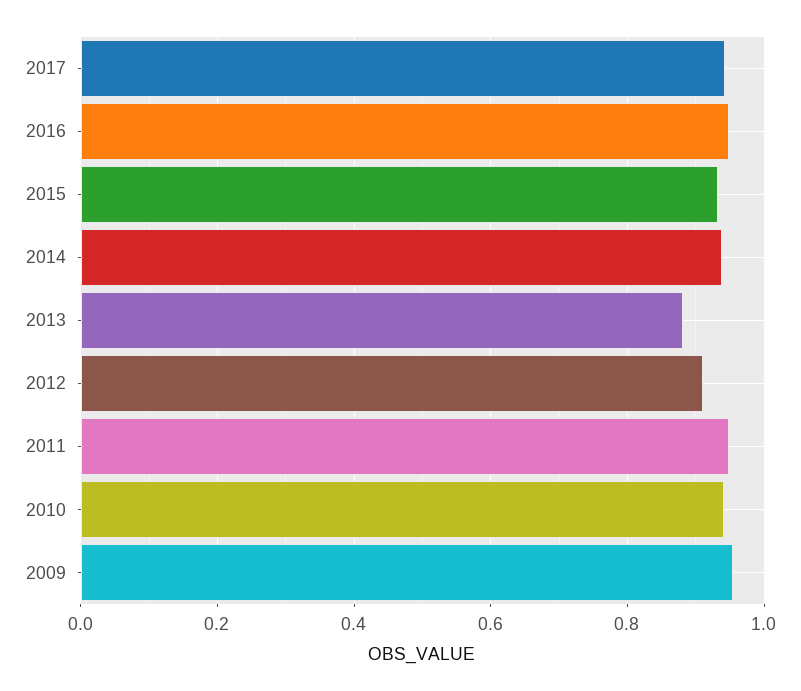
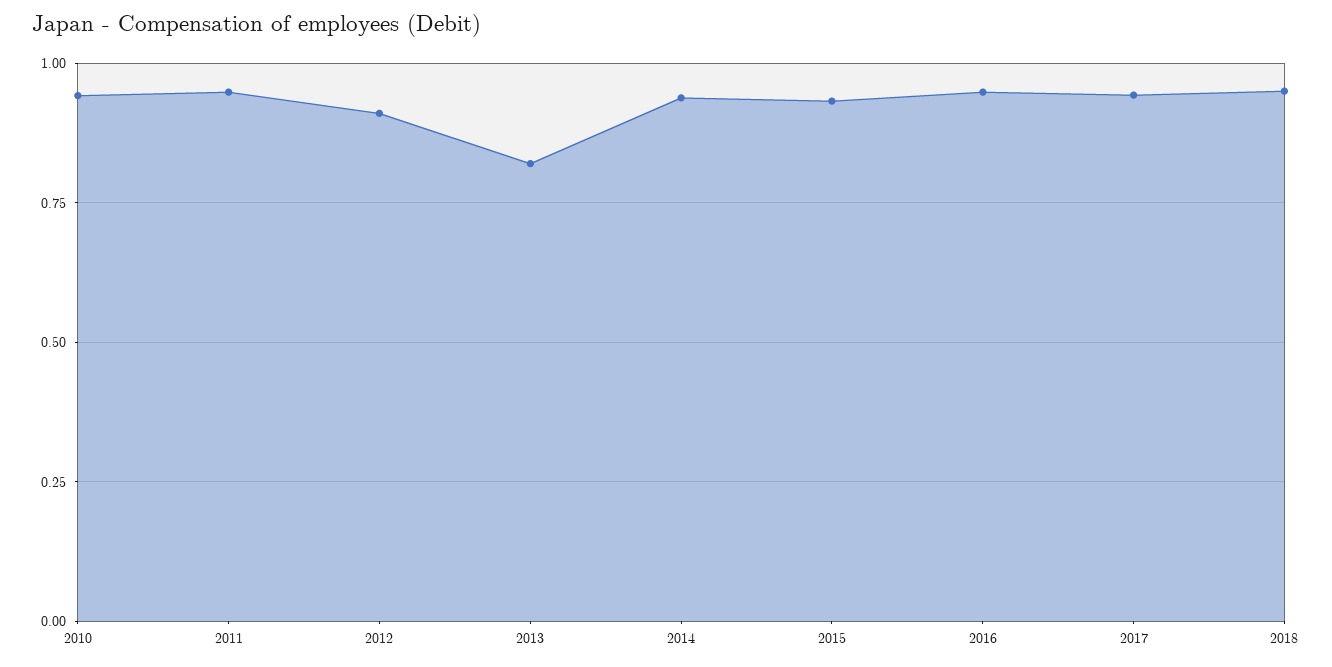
2013: 0.88 -> 0.825
2009: 0.96 -> none
2018: none -> 0.95

